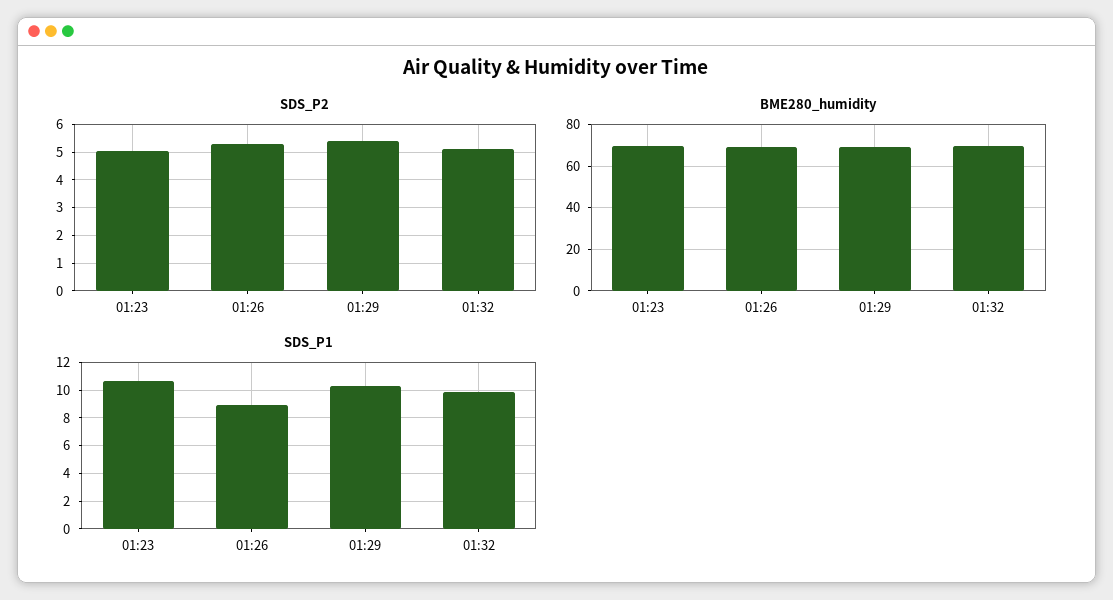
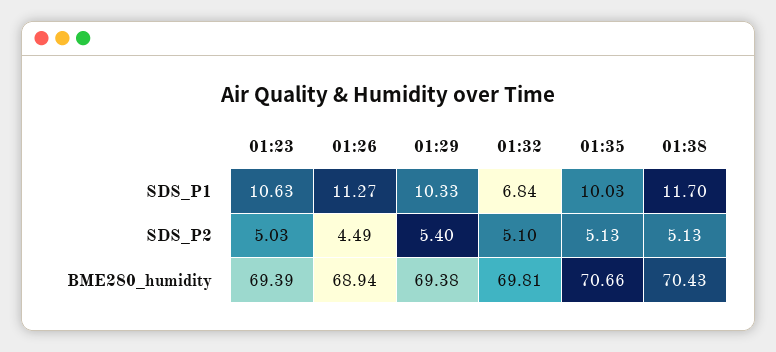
SDS_P2, 01:26: 5.25 -> 4.49
SDS_P1, 01:26: 9 -> 11.27
SDS_P1, 01:32: 10 -> 6.84
SDS_P1, 01:35: none -> 10.03
SDS_P1, 01:38: none -> 11.7
SDS_P2, 01:35: none -> 5.13
SDS_P2, 01:38: none -> 5.13
BME280_humidity, 01:35: none -> 70.66
BME280_humidity, 01:38: none -> 70.43

